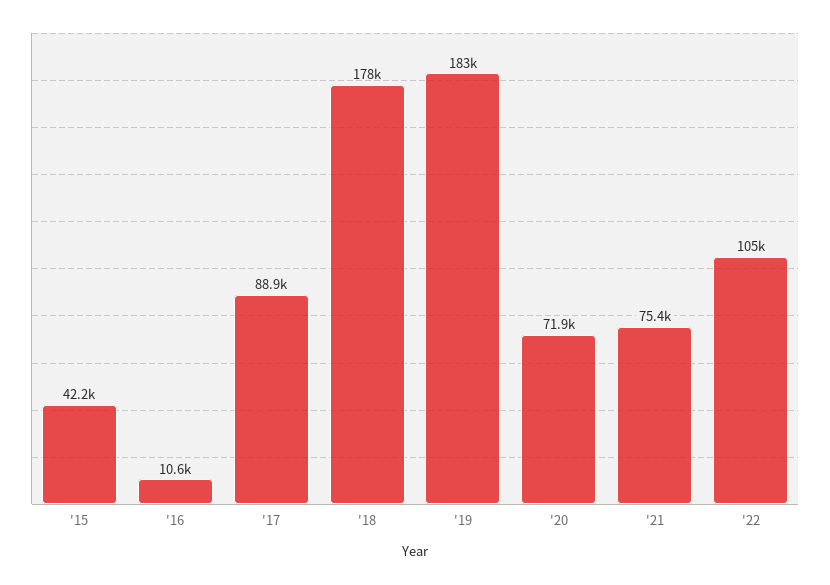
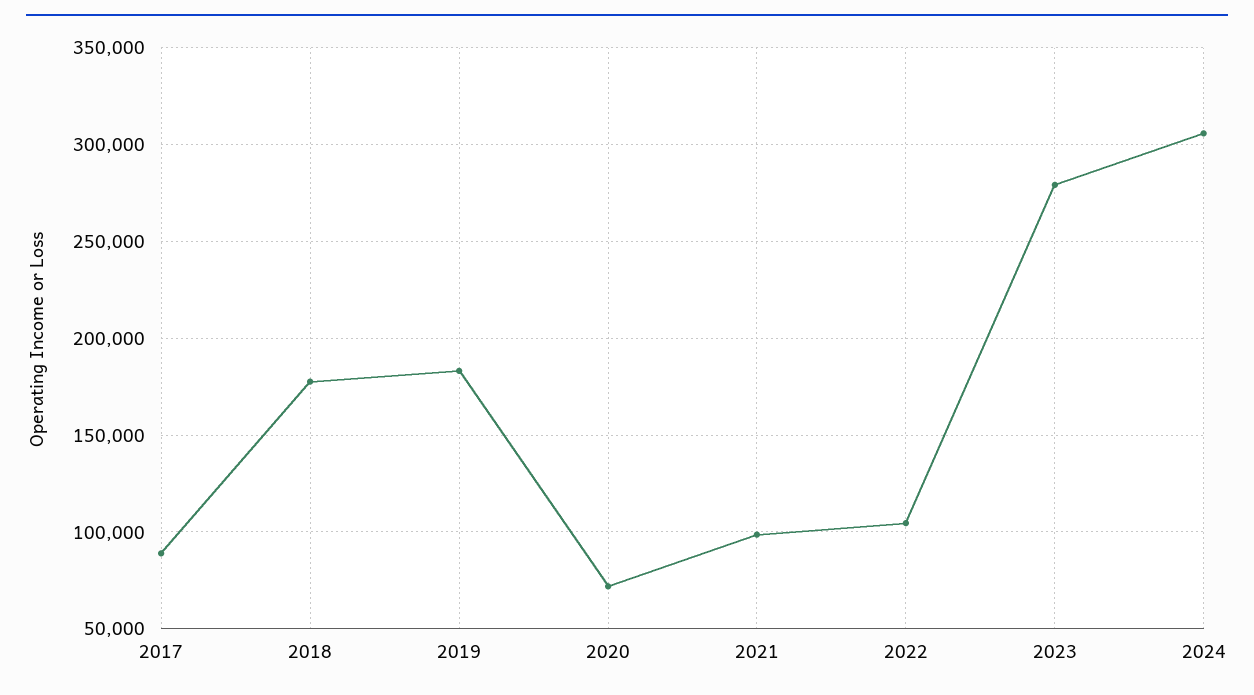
'15: 42200 -> none
'16: 10600 -> none
'21: 75400 -> 100000
2023: none -> 280000
2024: none -> 305000

